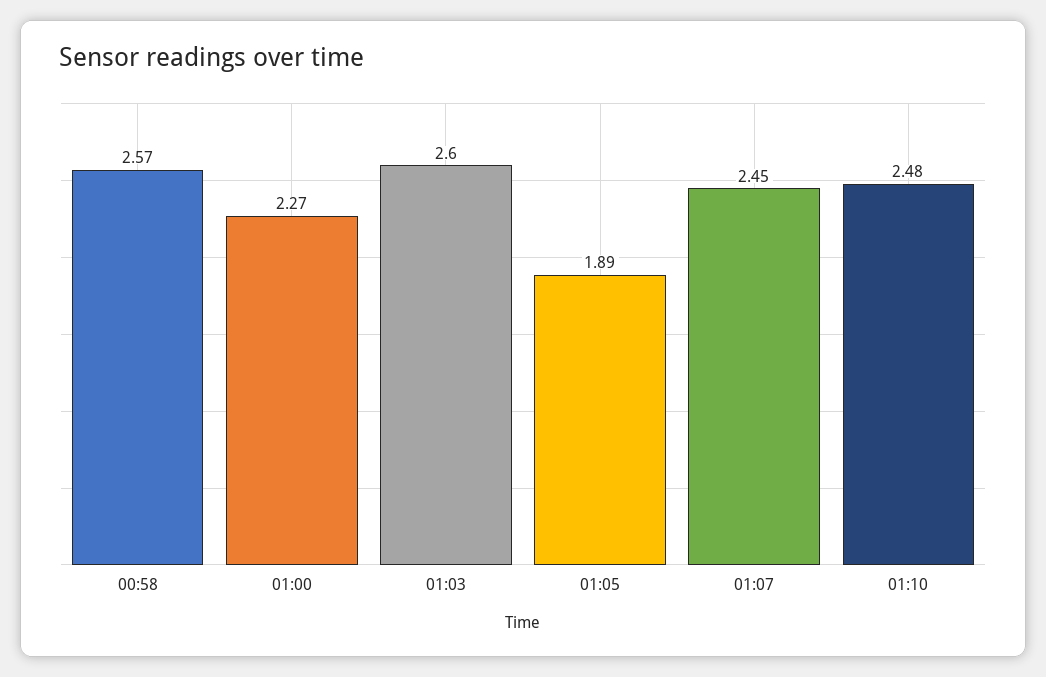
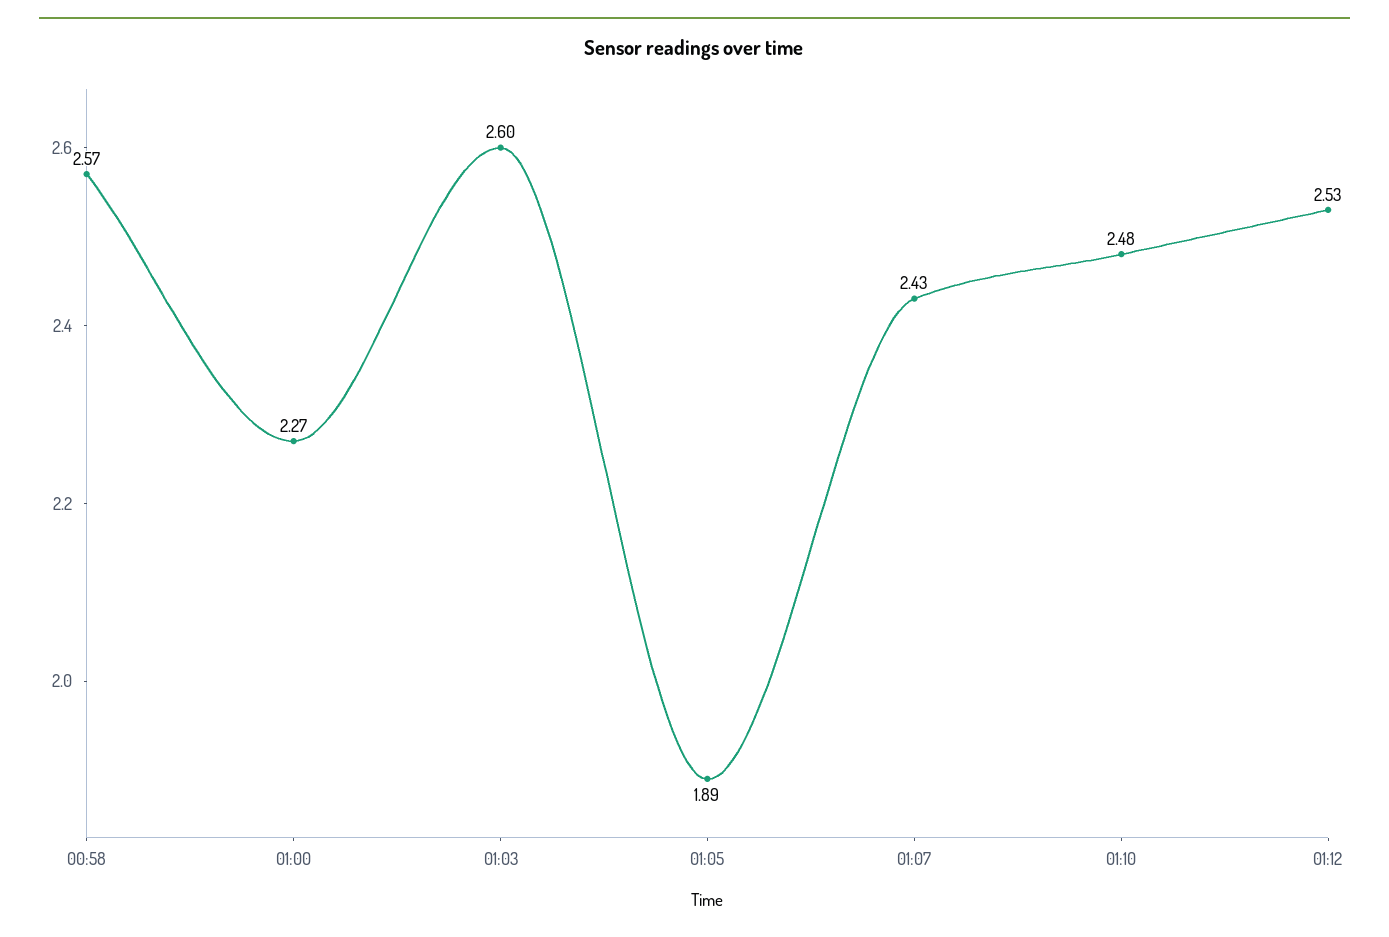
01:07: 2.45 -> 2.43
01:12: none -> 2.53

